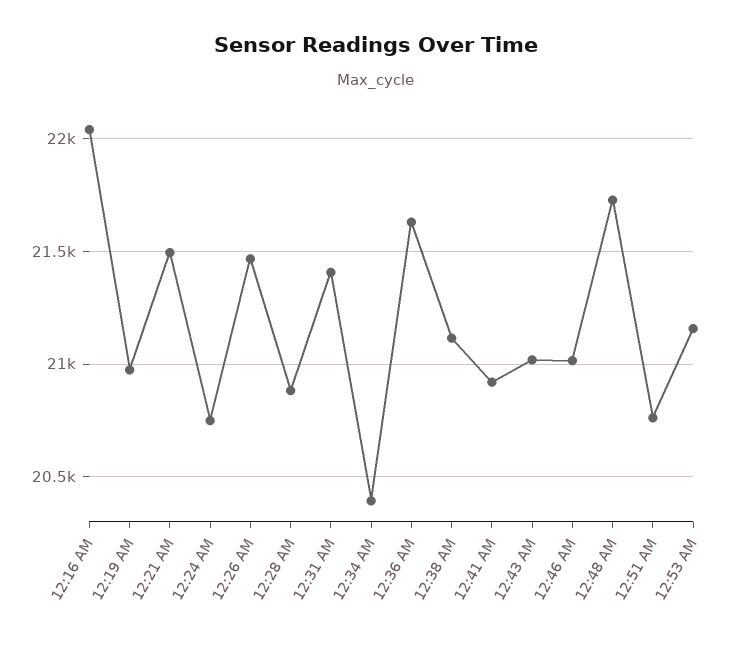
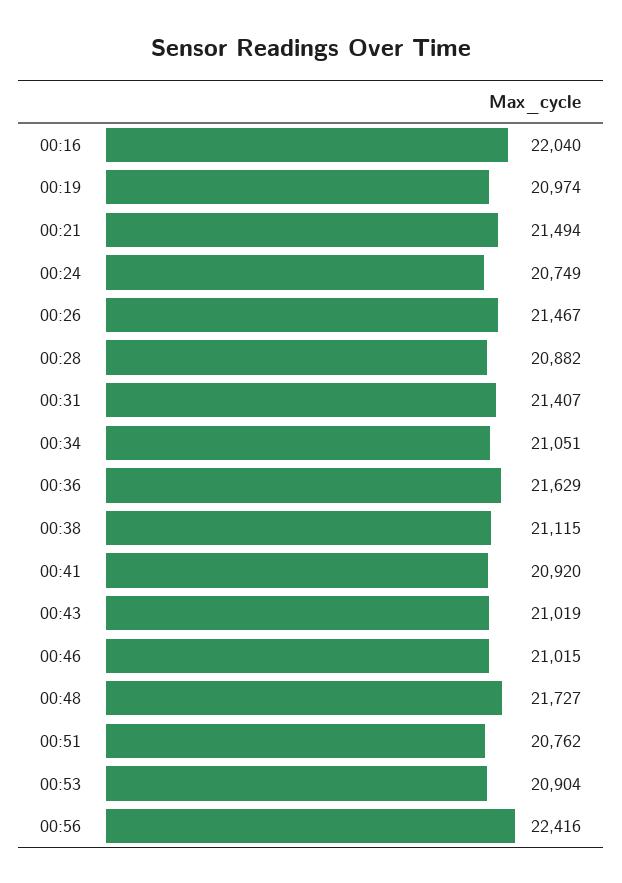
12:34 AM: 20400 -> 21051
12:53 AM: 21150 -> 20904
00:56: none -> 22416

